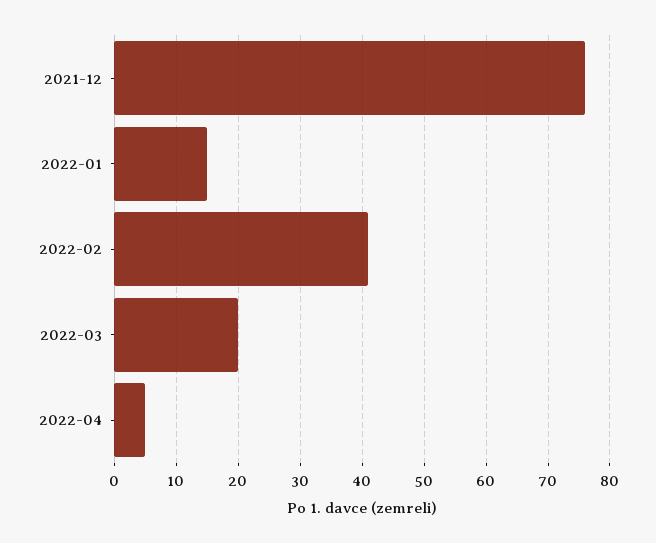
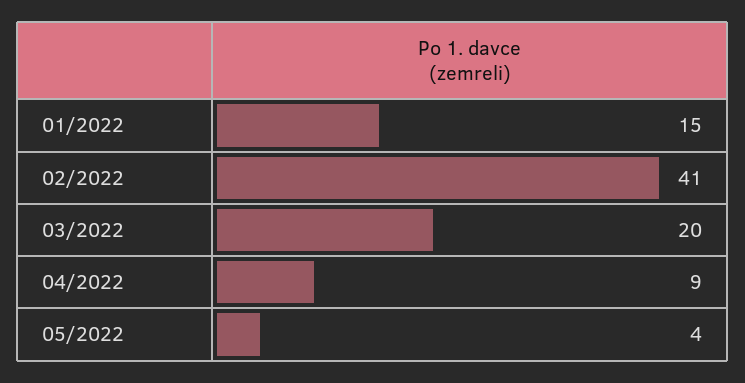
2021-12: 76 -> none
2022-04: 5 -> 9
05/2022: none -> 4

